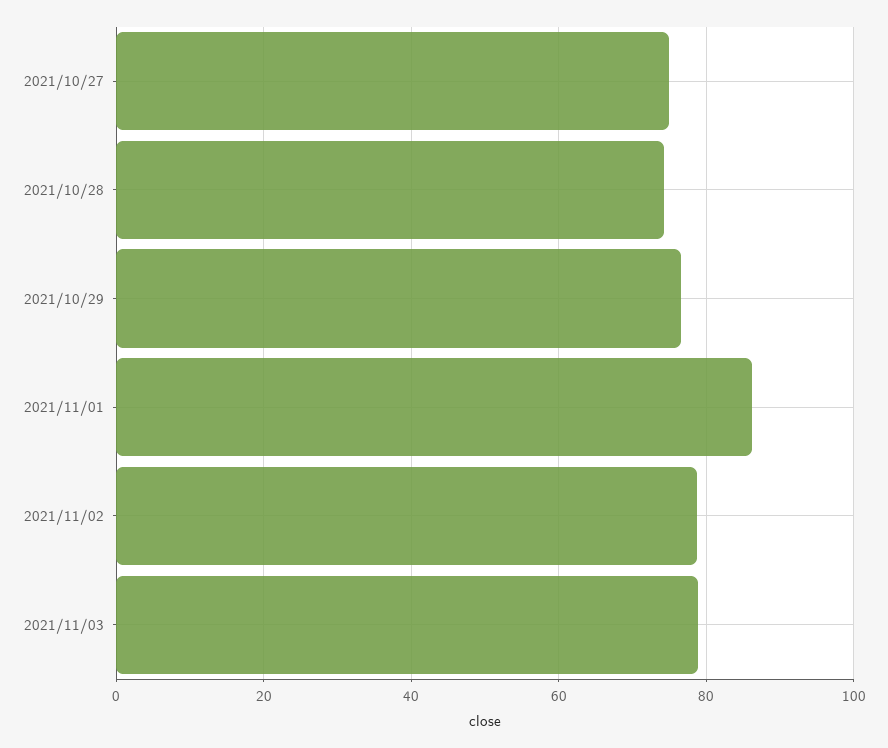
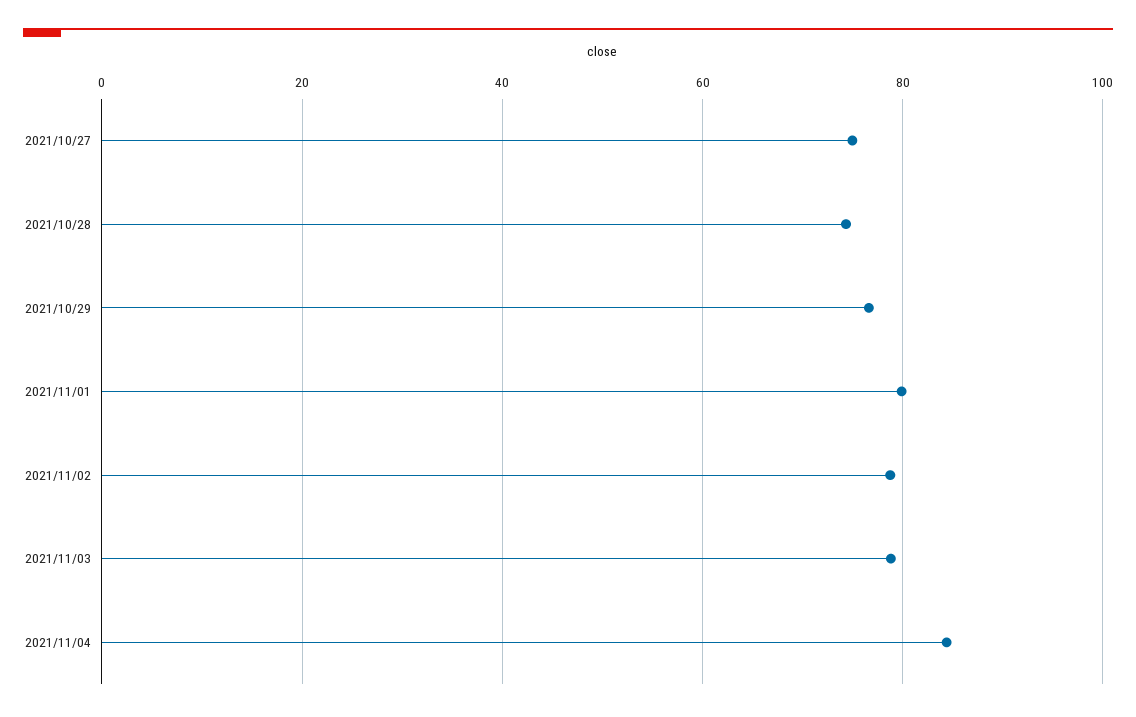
2021/11/01: 86 -> 80
2021/11/04: none -> 84

